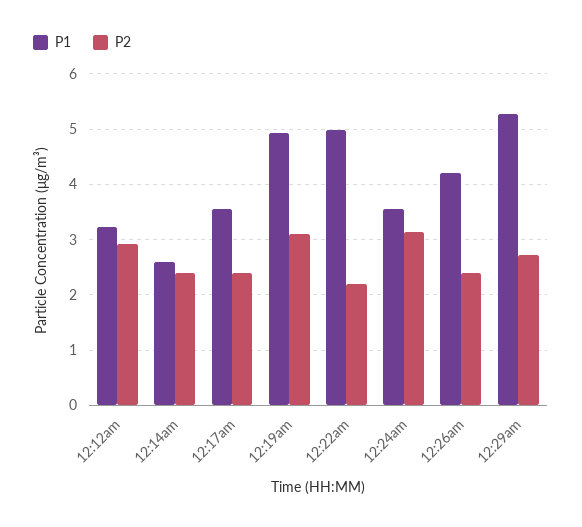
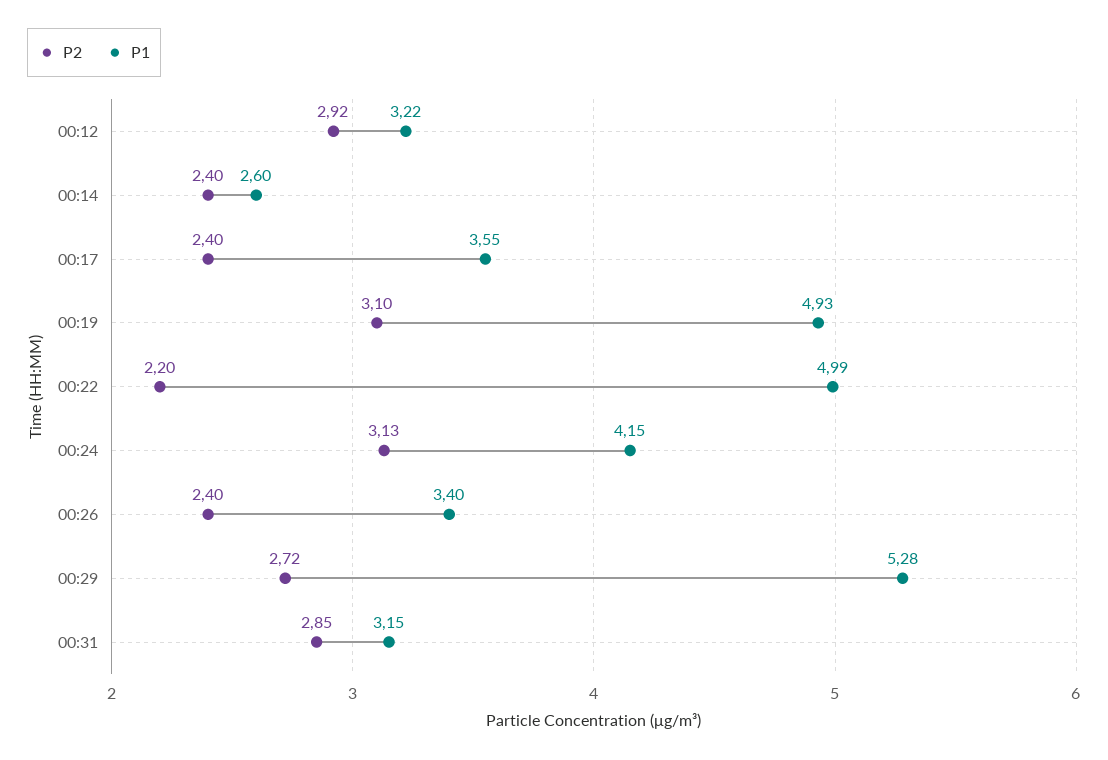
P1, 12:24am: 3.6 -> 4.15
P1, 12:26am: 4.2 -> 3.4
P2, 00:31: none -> 2.85
P1, 00:31: none -> 3.15

